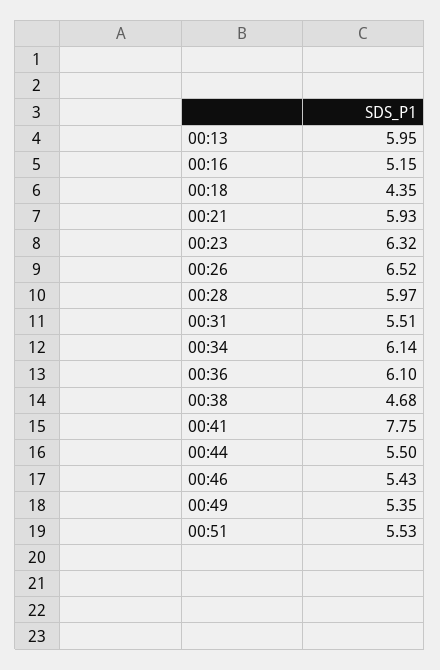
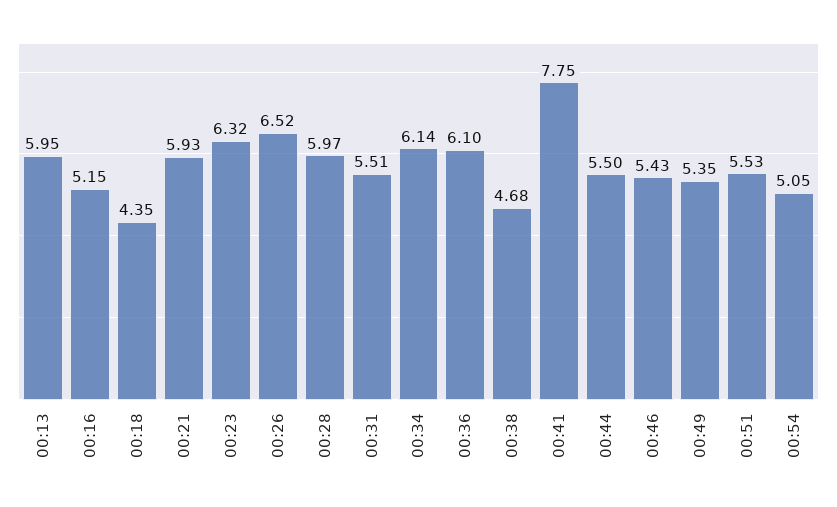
00:54: none -> 5.05

